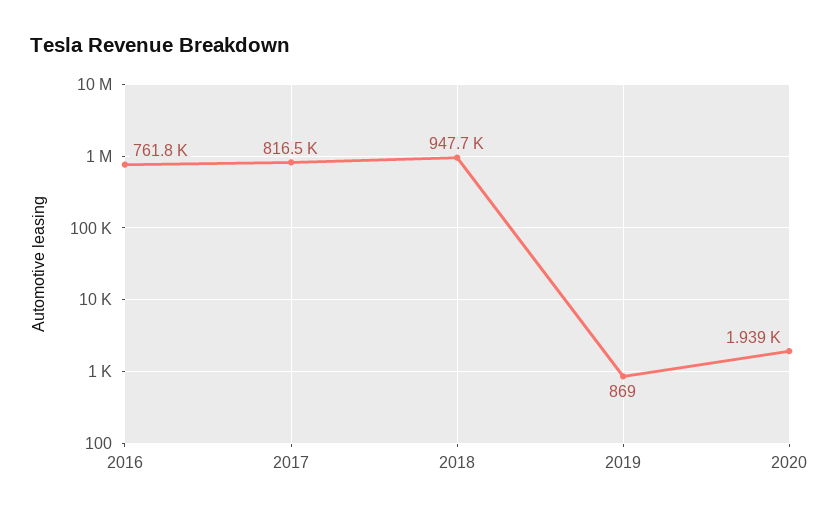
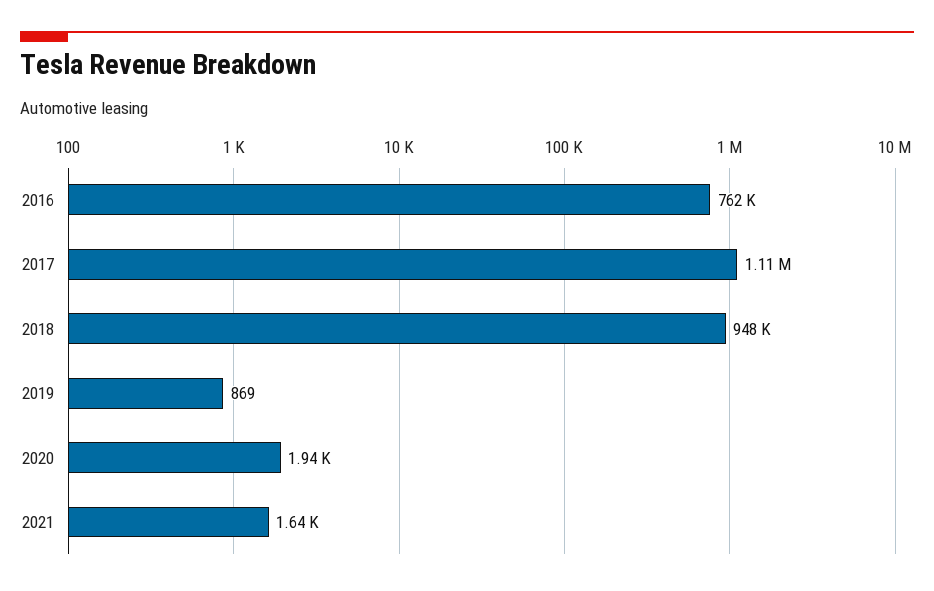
2017: 816500 -> 1110000
2021: none -> 1640

